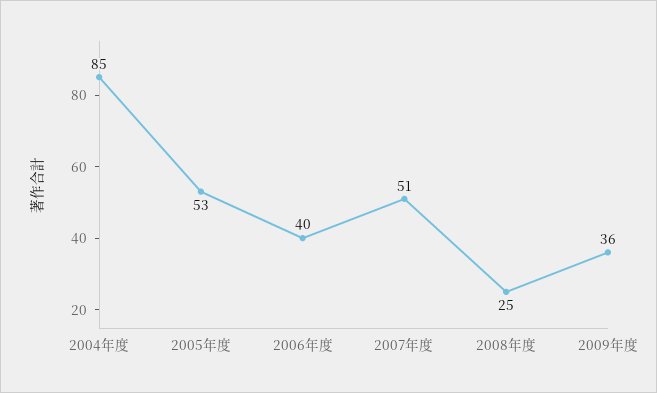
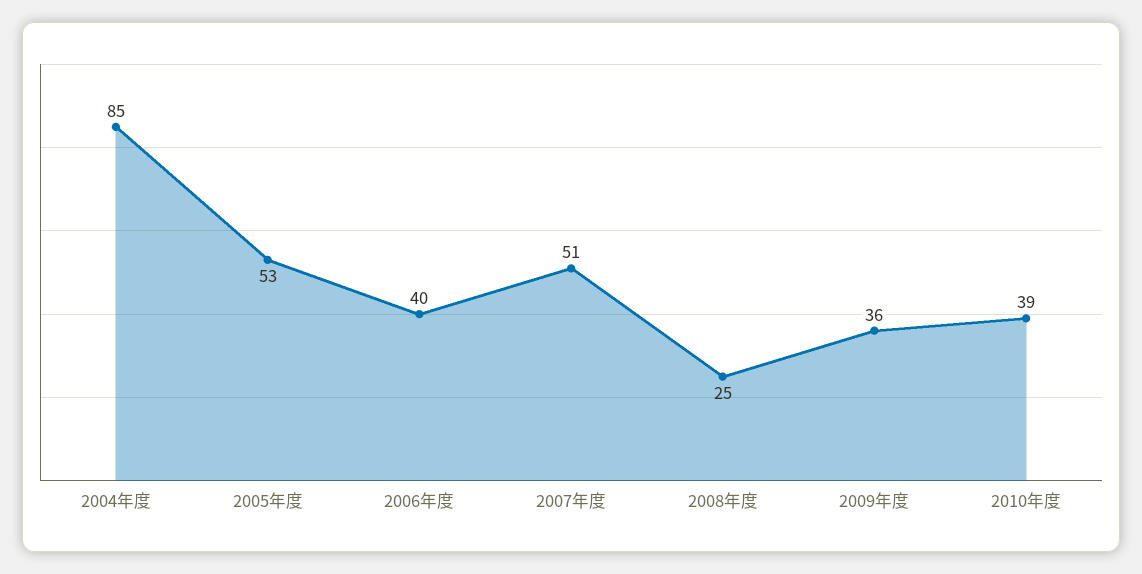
2010年度: none -> 39

